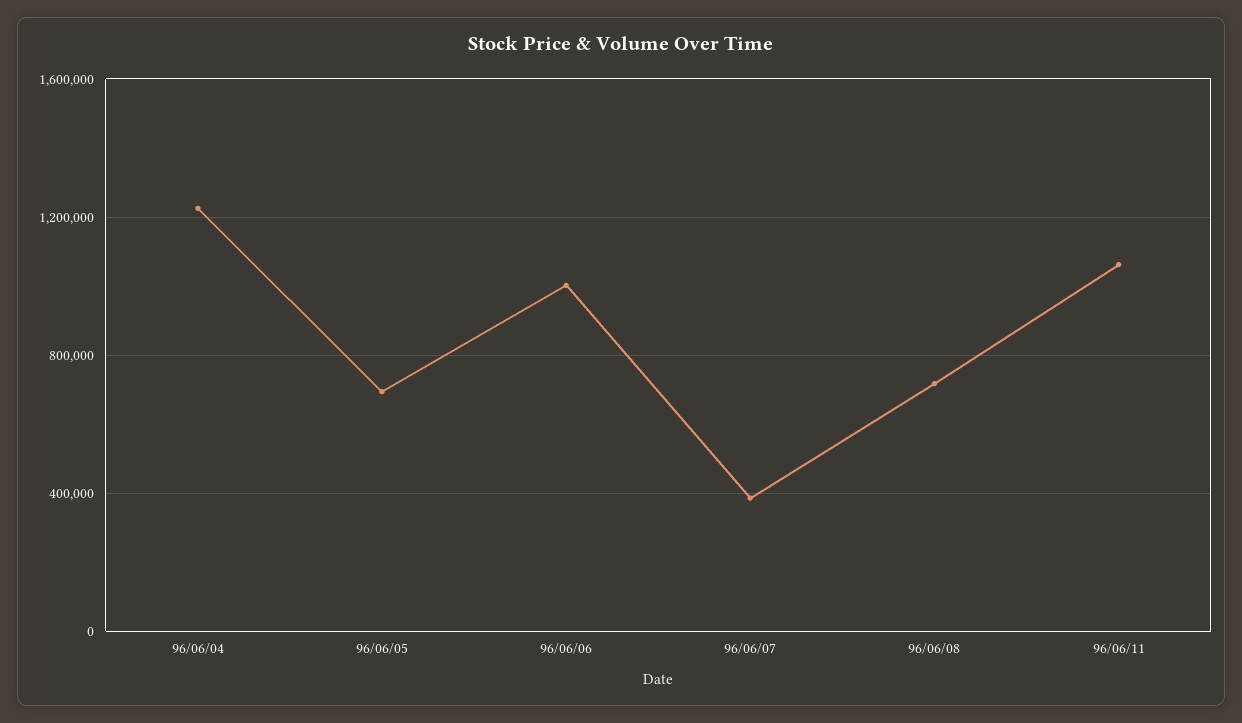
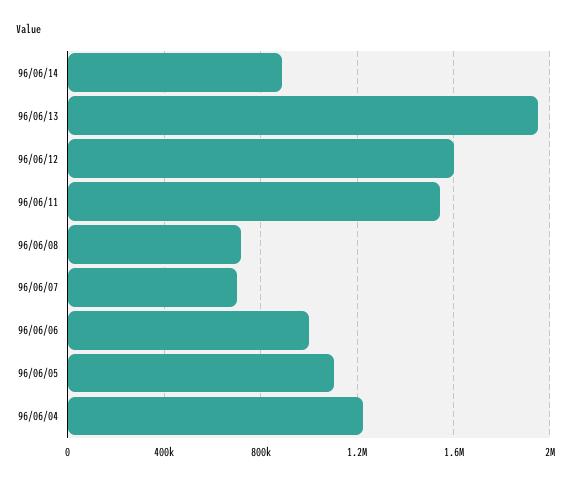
96/06/05: 700000 -> 1100000
96/06/07: 400000 -> 700000
96/06/11: 1050000 -> 1550000
96/06/14: none -> 900000
96/06/13: none -> 1950000
96/06/12: none -> 1600000

